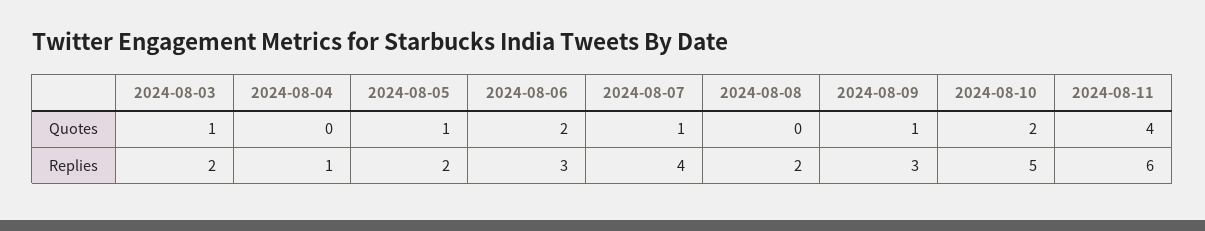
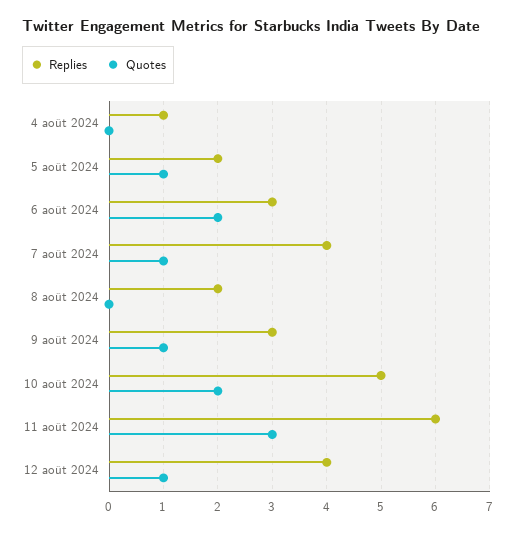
Quotes, 2024-08-03: 1 -> none
Quotes, 2024-08-11: 4 -> 3
Replies, 2024-08-03: 2 -> none
Replies, 12 août 2024: none -> 4
Quotes, 12 août 2024: none -> 1

